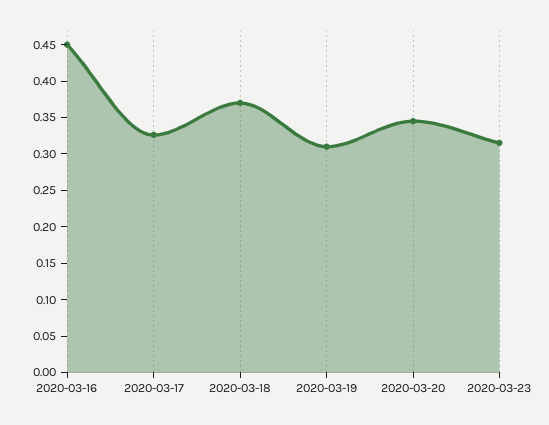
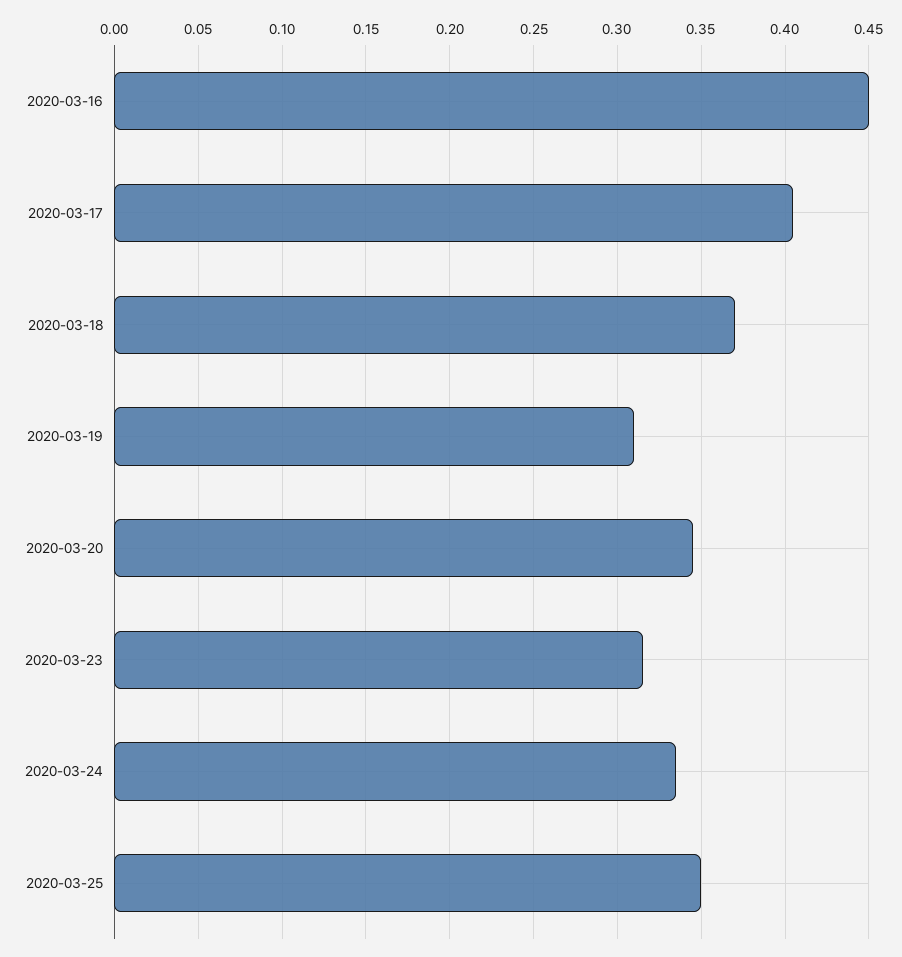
2020-03-17: 0.325 -> 0.405
2020-03-24: none -> 0.335
2020-03-25: none -> 0.35

